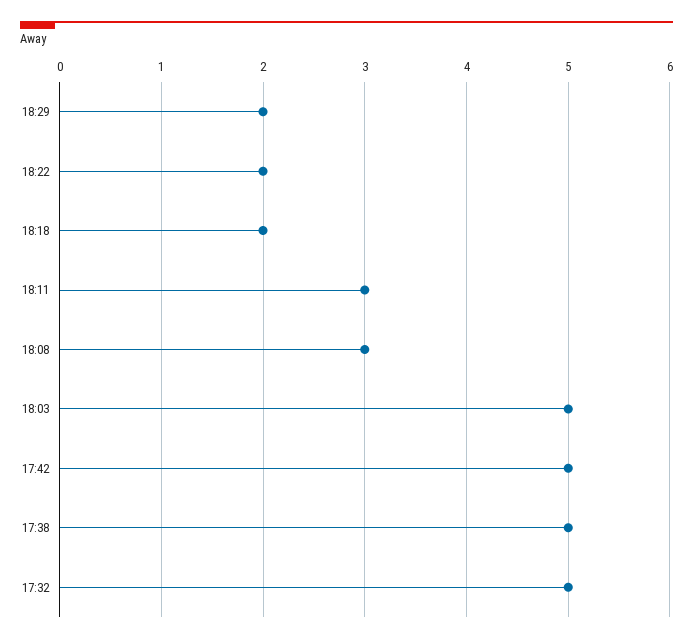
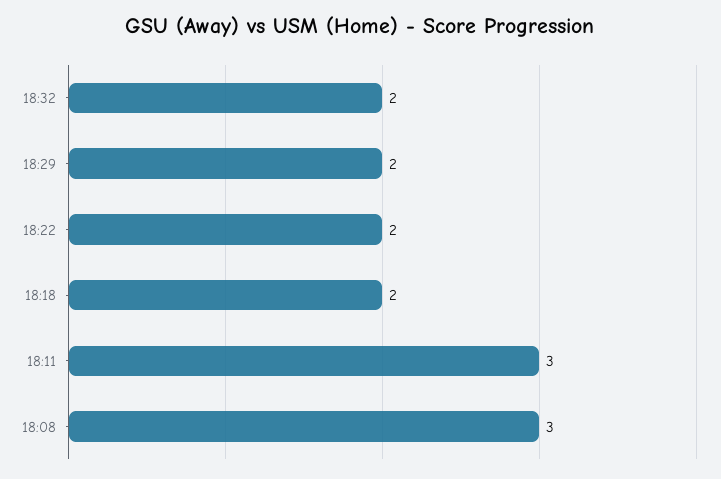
18:03: 5 -> none
17:42: 5 -> none
17:38: 5 -> none
17:32: 5 -> none
18:32: none -> 2

